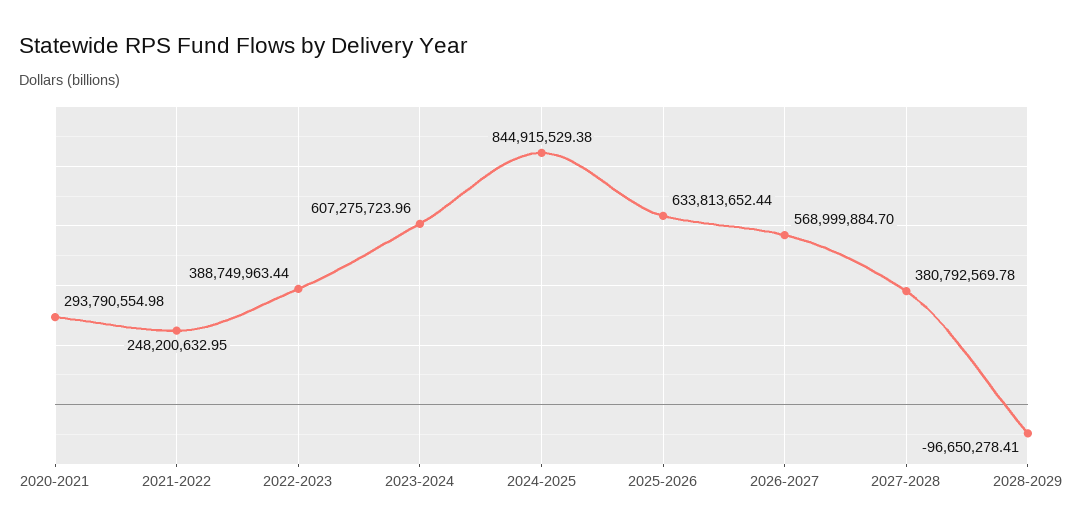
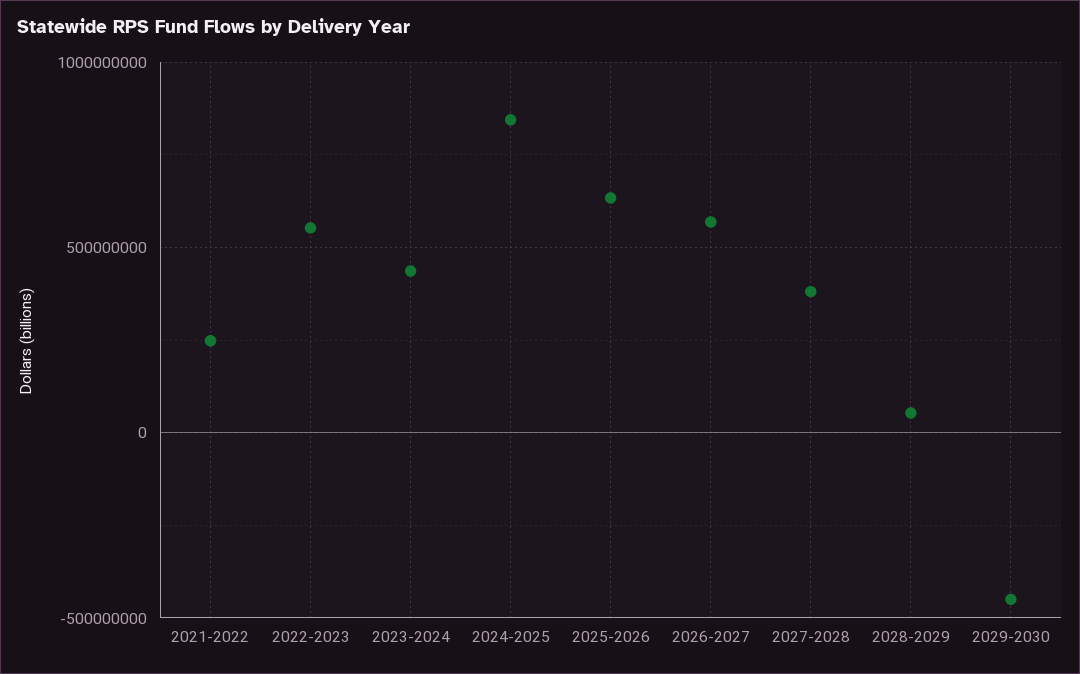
2020-2021: 293790554.98 -> none
2022-2023: 388749963.44 -> 550000000
2023-2024: 607275723.96 -> 450000000
2028-2029: -96650278.41 -> 50000000
2029-2030: none -> -450000000

